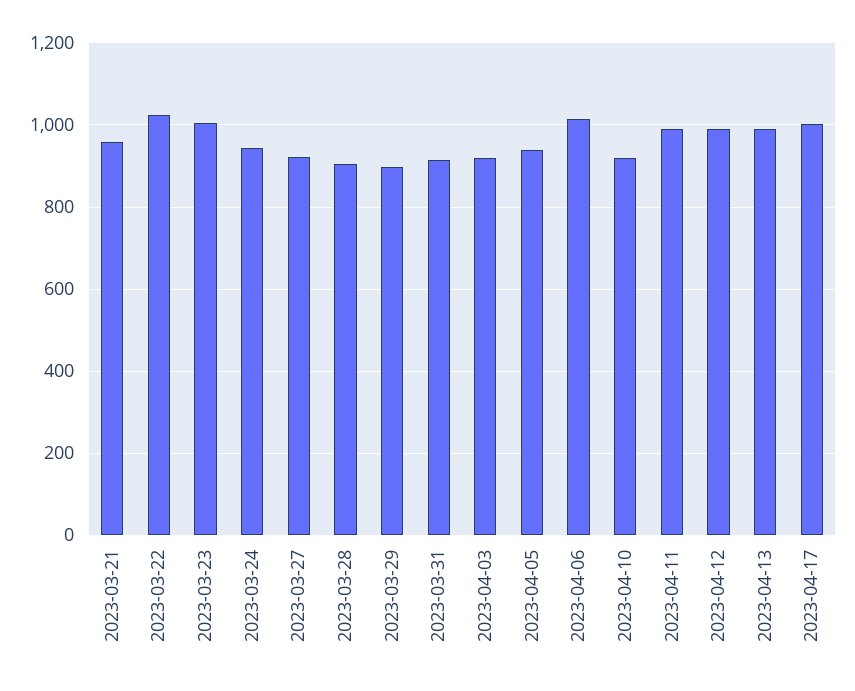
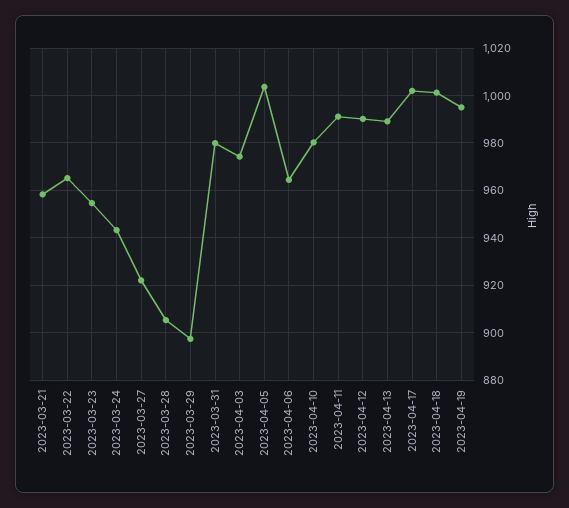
2023-03-22: 1020 -> 965
2023-03-23: 1000 -> 955
2023-03-31: 920 -> 980
2023-04-03: 920 -> 975
2023-04-05: 940 -> 1005
2023-04-06: 1020 -> 965
2023-04-10: 920 -> 980
2023-04-18: none -> 1000
2023-04-19: none -> 995

